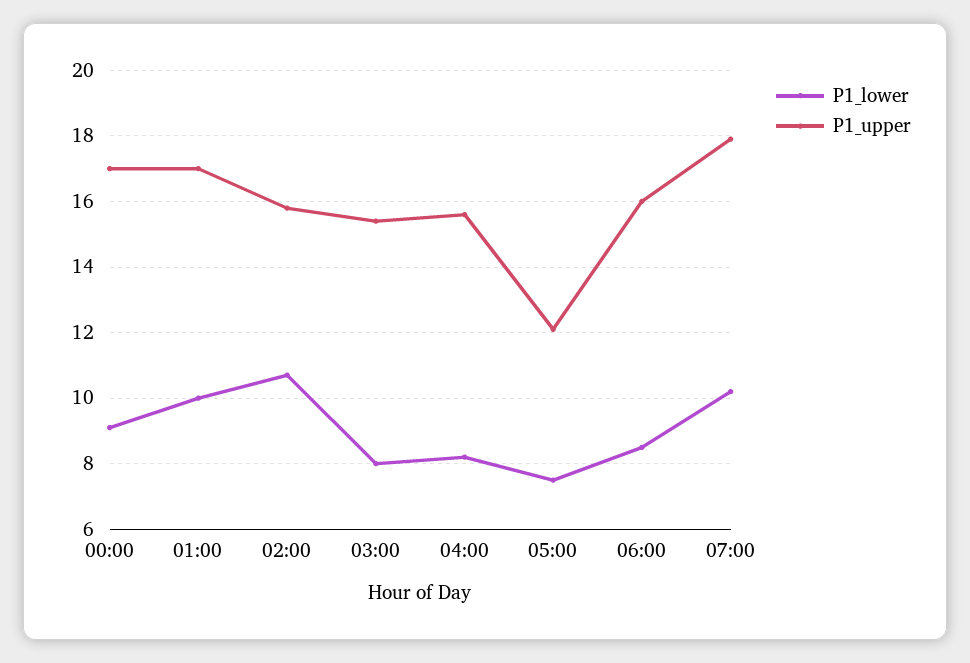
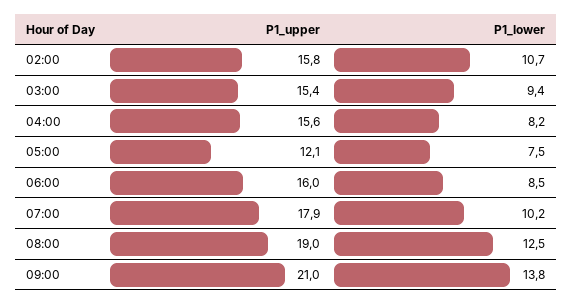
P1_lower, 00:00: 9 -> none
P1_upper, 00:00: 17 -> none
P1_lower, 01:00: 10 -> none
P1_upper, 01:00: 17 -> none
P1_lower, 03:00: 8 -> 9.4
P1_upper, 08:00: none -> 19
P1_lower, 08:00: none -> 12.5
P1_upper, 09:00: none -> 21
P1_lower, 09:00: none -> 13.8

